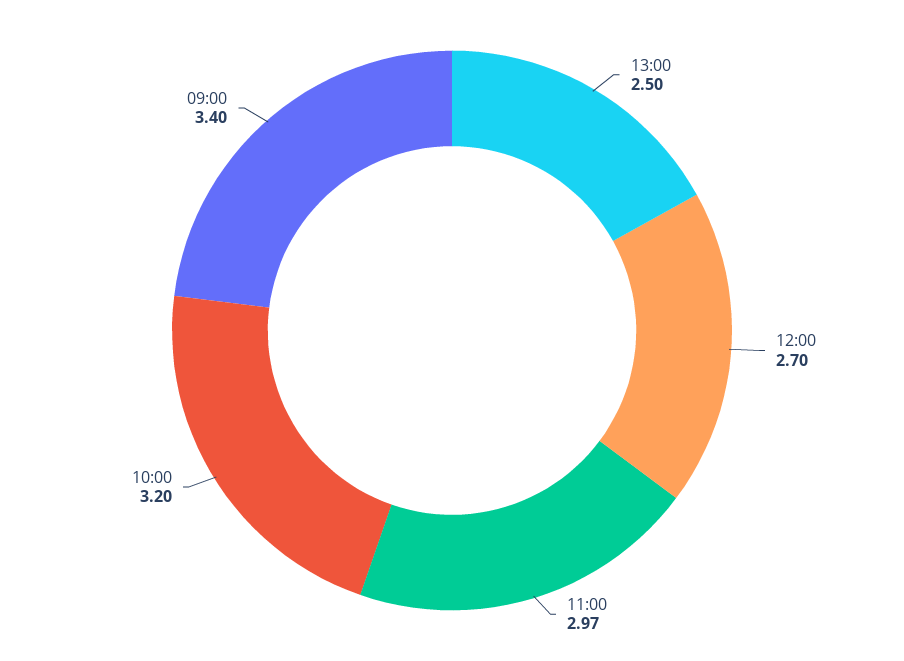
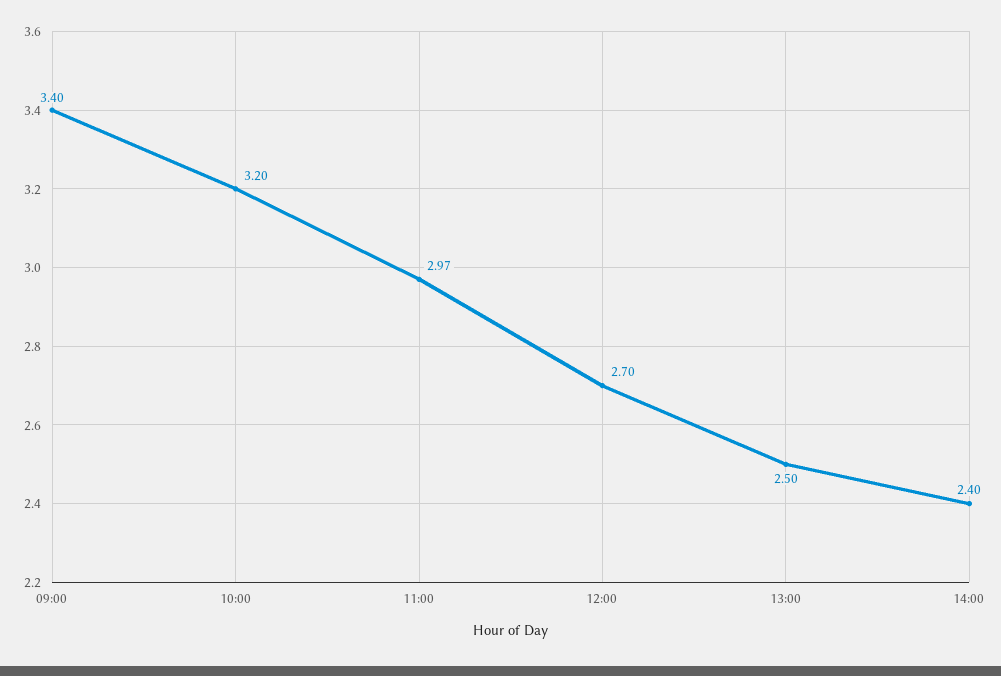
14:00: none -> 2.4

